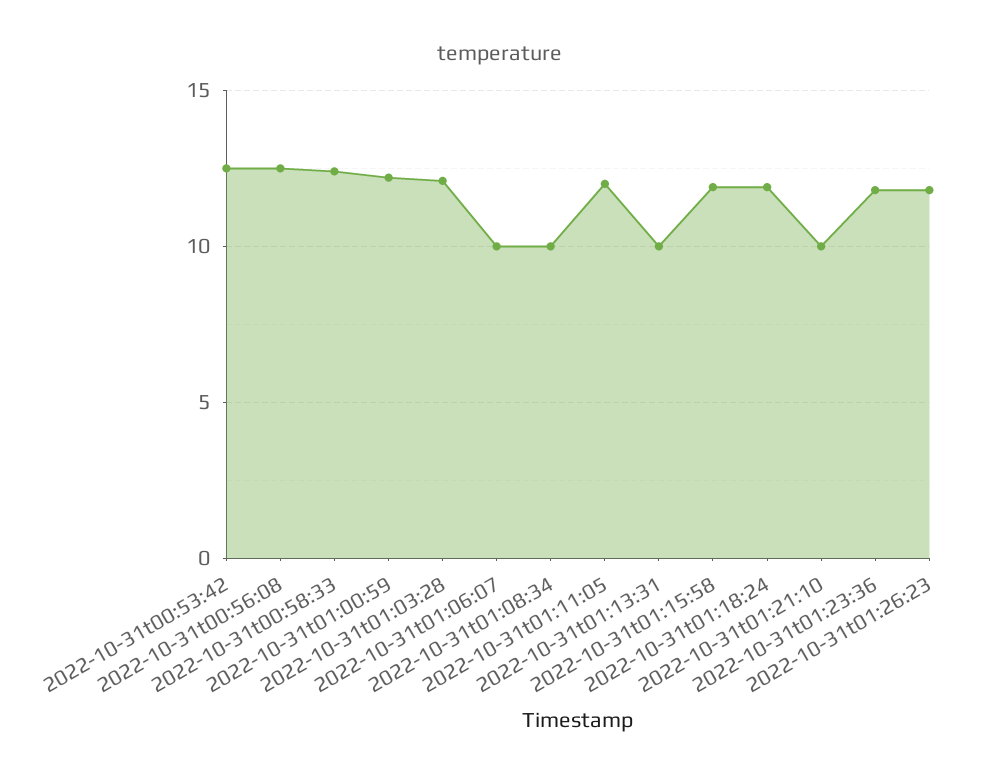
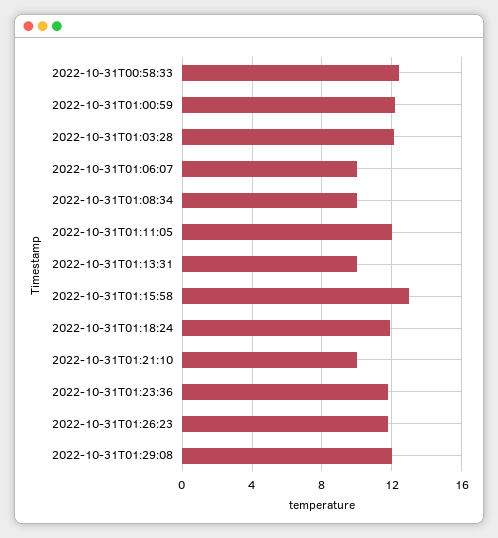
2022-10-31t00:53:42: 12.5 -> none
2022-10-31t00:56:08: 12.5 -> none
2022-10-31t01:15:58: 12 -> 13
2022-10-31T01:29:08: none -> 12

